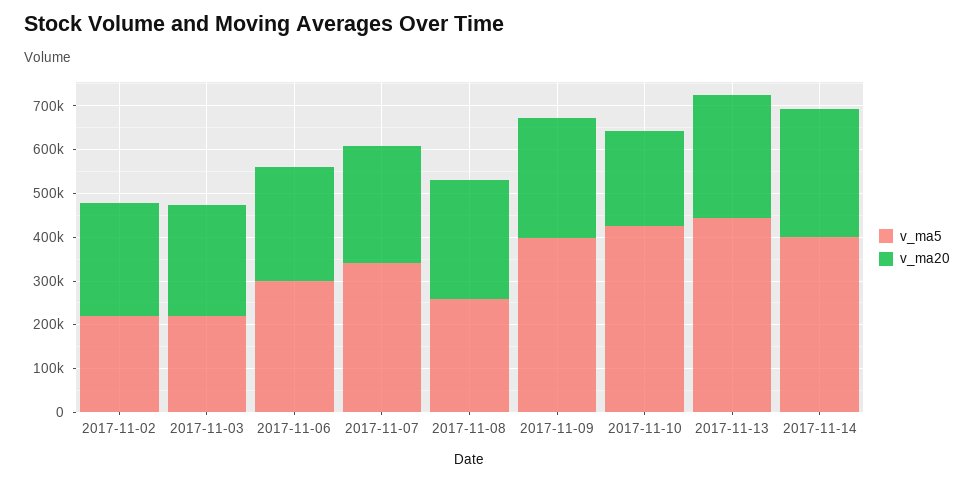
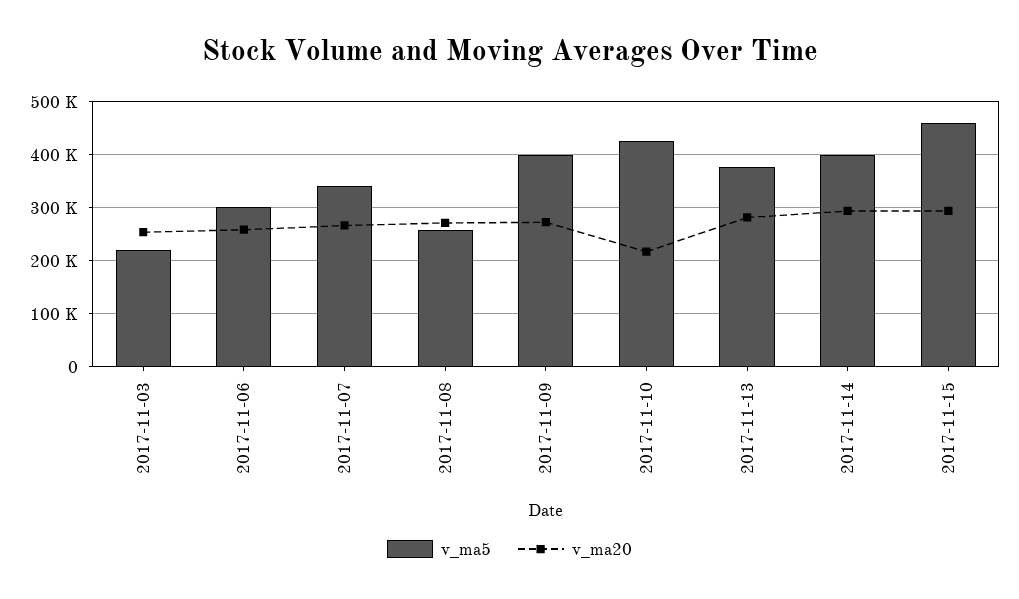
v_ma5, 2017-11-02: 220000 -> none
v_ma20, 2017-11-02: 260000 -> none
v_ma5, 2017-11-13: 440000 -> 380000
v_ma5, 2017-11-15: none -> 460000
v_ma20, 2017-11-15: none -> 300000

